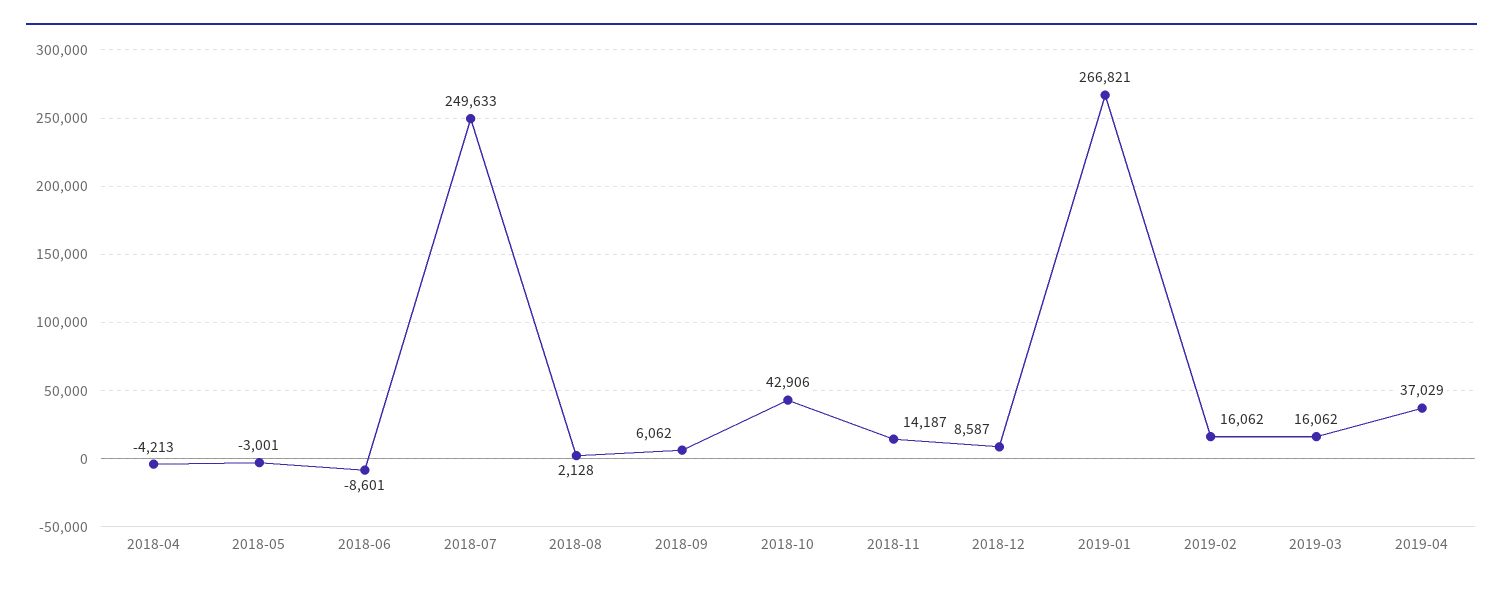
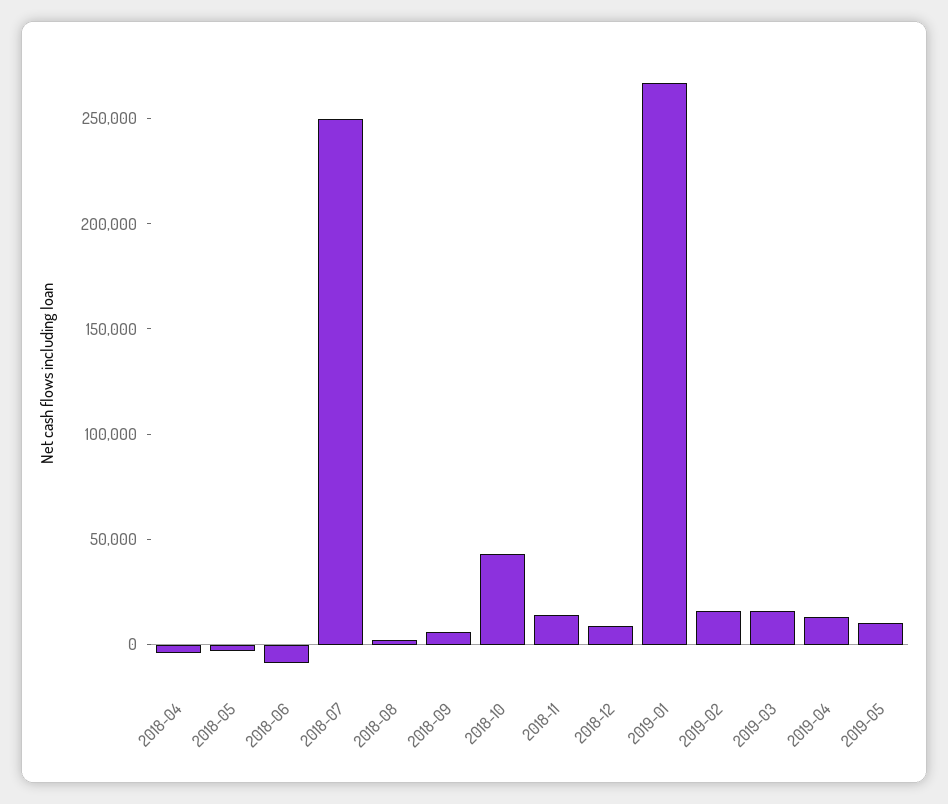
2019-04: 37029 -> 10000
2019-05: none -> 10000

